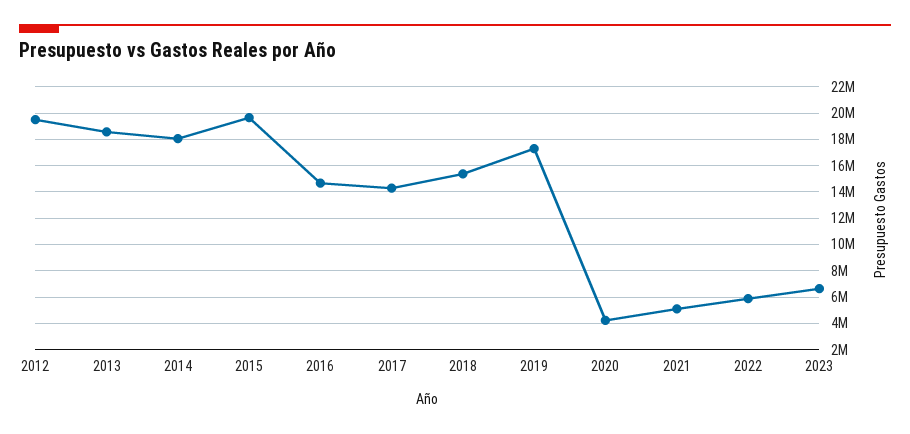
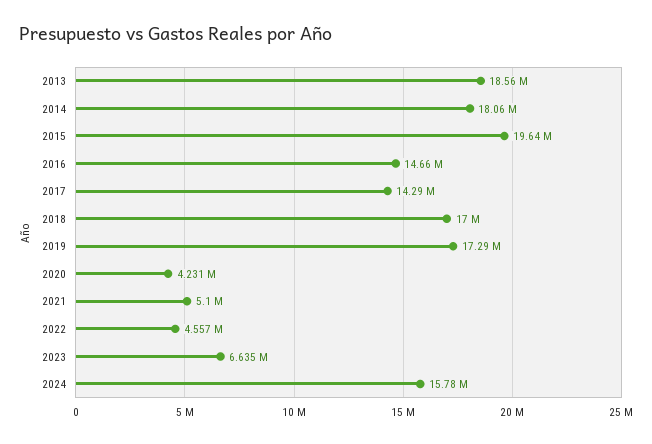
2012: 19500000 -> none
2018: 15500000 -> 17000000
2022: 6000000 -> 4557000
2024: none -> 15780000

